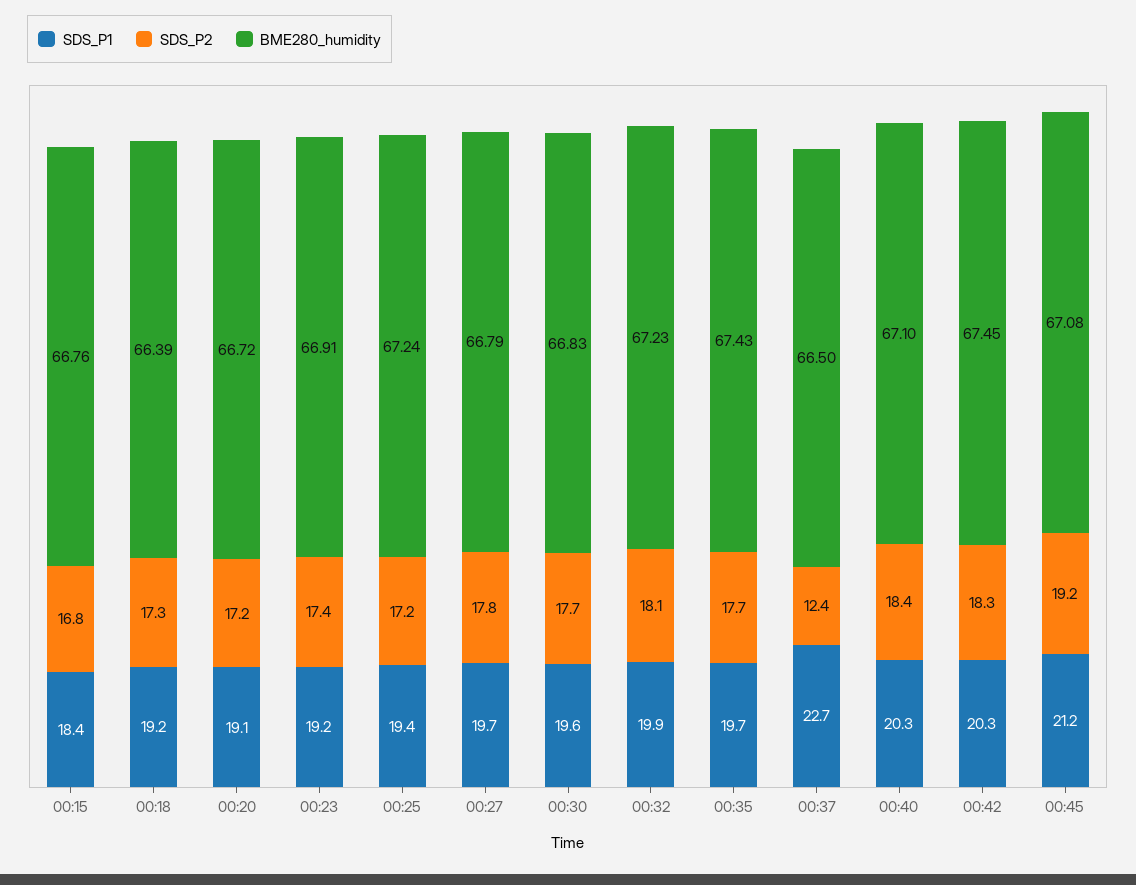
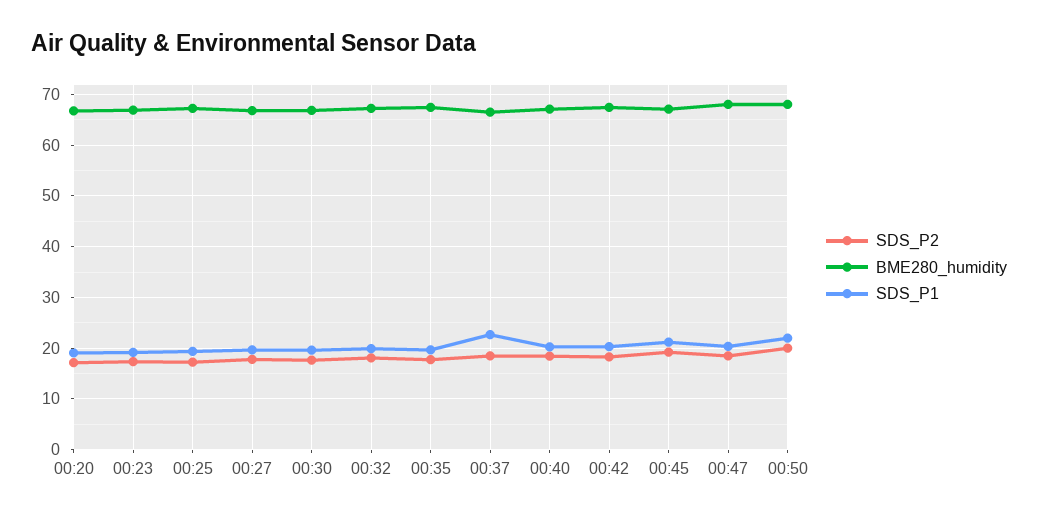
SDS_P1, 00:15: 18.4 -> none
SDS_P2, 00:15: 16.8 -> none
BME280_humidity, 00:15: 66.76 -> none
SDS_P1, 00:18: 19.2 -> none
SDS_P2, 00:18: 17.3 -> none
BME280_humidity, 00:18: 66.39 -> none
SDS_P2, 00:37: 12.4 -> 18
SDS_P2, 00:47: none -> 18
BME280_humidity, 00:47: none -> 68
SDS_P1, 00:47: none -> 20
SDS_P2, 00:50: none -> 20
BME280_humidity, 00:50: none -> 68
SDS_P1, 00:50: none -> 22

